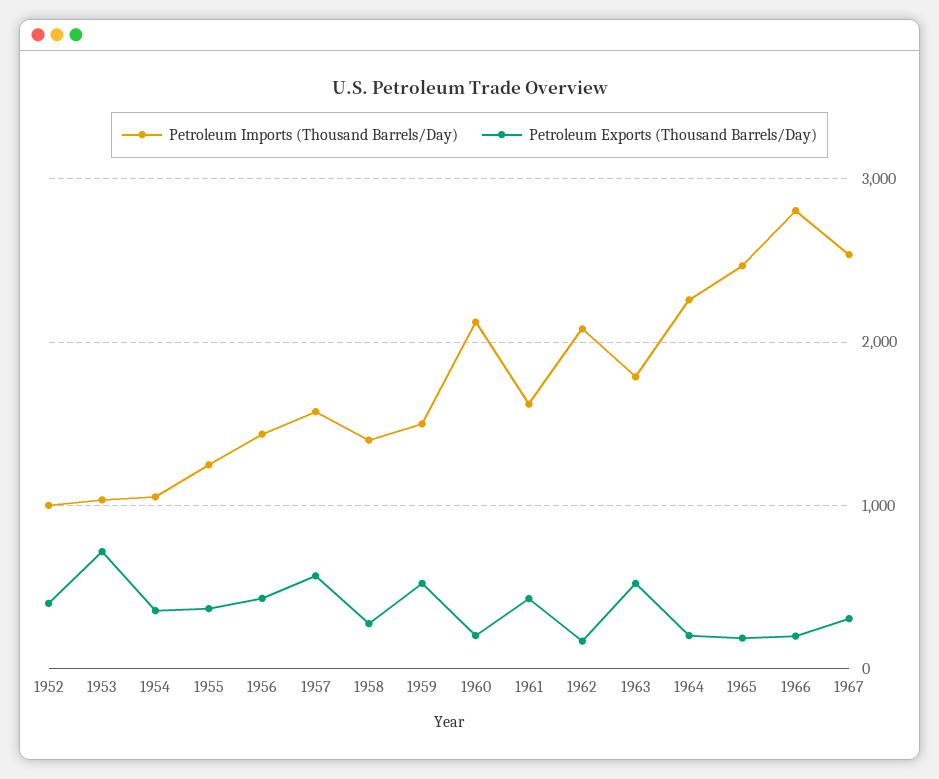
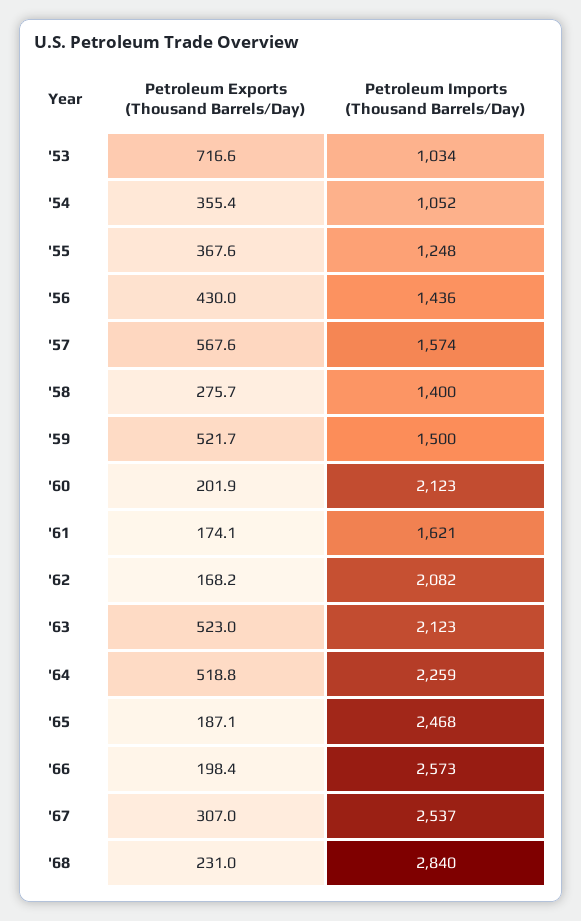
Petroleum Imports (Thousand Barrels/Day), 1952: 1000 -> none
Petroleum Exports (Thousand Barrels/Day), 1952: 400 -> none
Petroleum Exports (Thousand Barrels/Day), 1961: 400 -> 174.1
Petroleum Imports (Thousand Barrels/Day), 1963: 1800 -> 2123
Petroleum Exports (Thousand Barrels/Day), 1964: 200 -> 518.8
Petroleum Imports (Thousand Barrels/Day), 1966: 2800 -> 2573
Petroleum Exports (Thousand Barrels/Day), '68: none -> 231
Petroleum Imports (Thousand Barrels/Day), '68: none -> 2840

